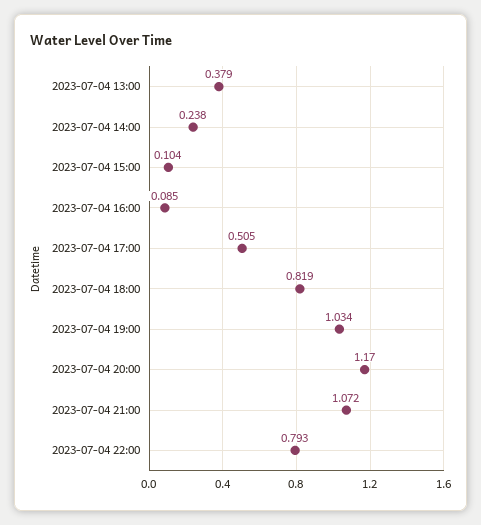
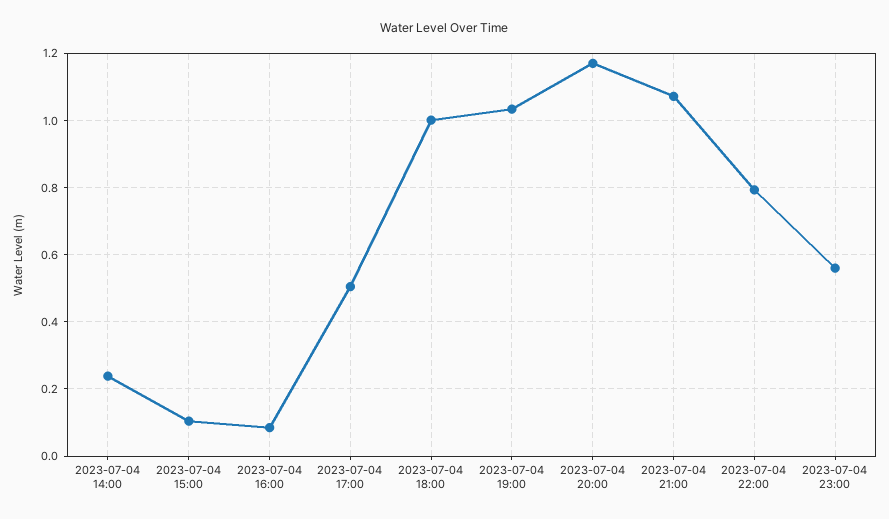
2023-07-04 13:00: 0.379 -> none
2023-07-04 18:00: 0.819 -> 1
2023-07-04 23:00: none -> 0.56

